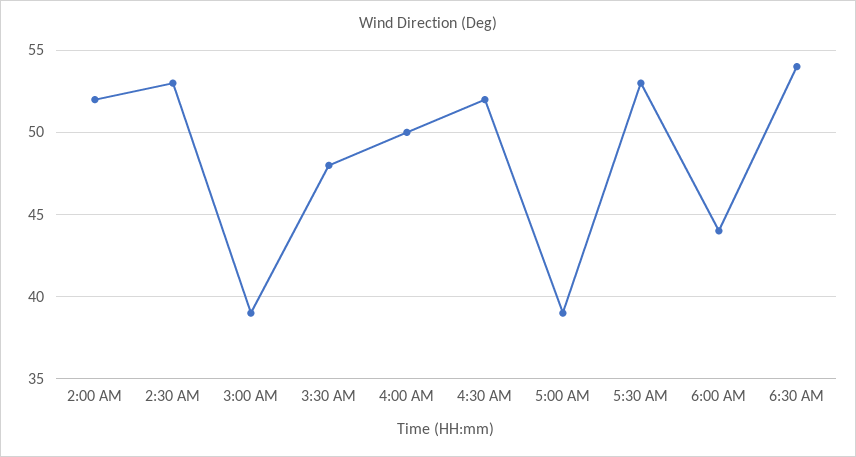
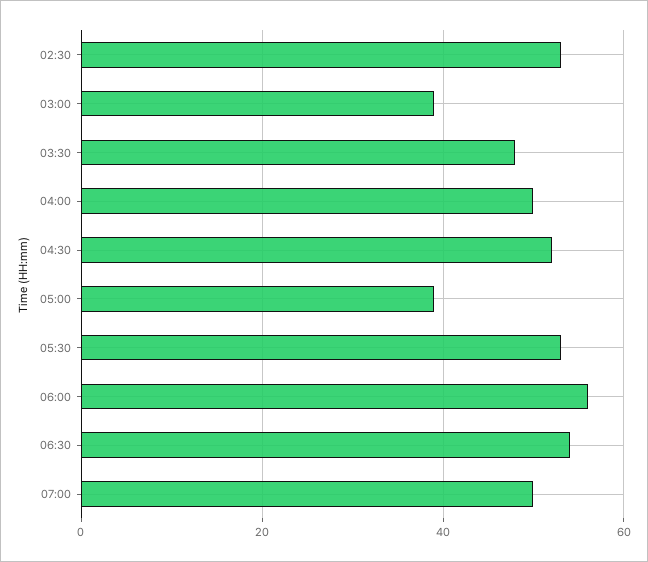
2:00 AM: 52 -> none
6:00 AM: 44 -> 55
07:00: none -> 50

